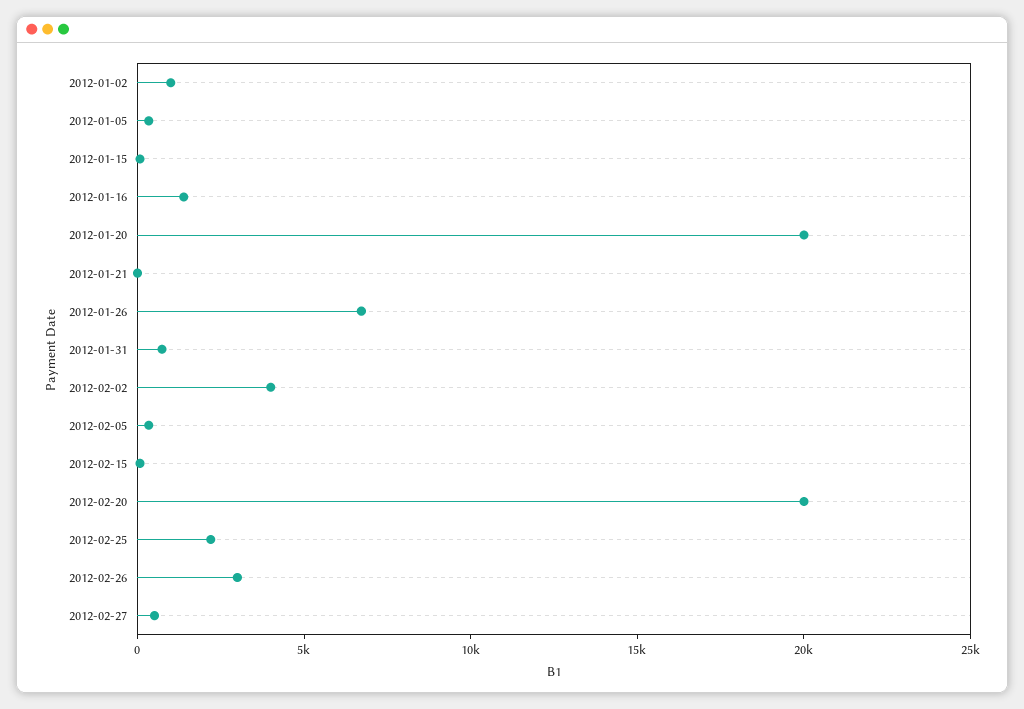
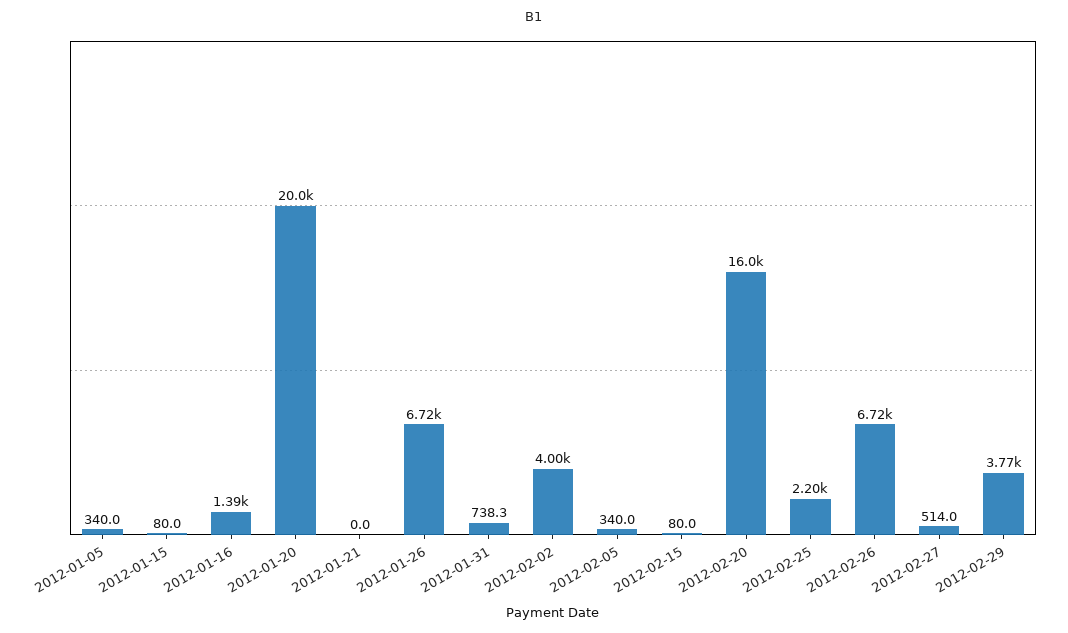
2012-01-02: 1000 -> none
2012-02-20: 20000 -> 16000
2012-02-26: 3000 -> 6720
2012-02-29: none -> 3770

